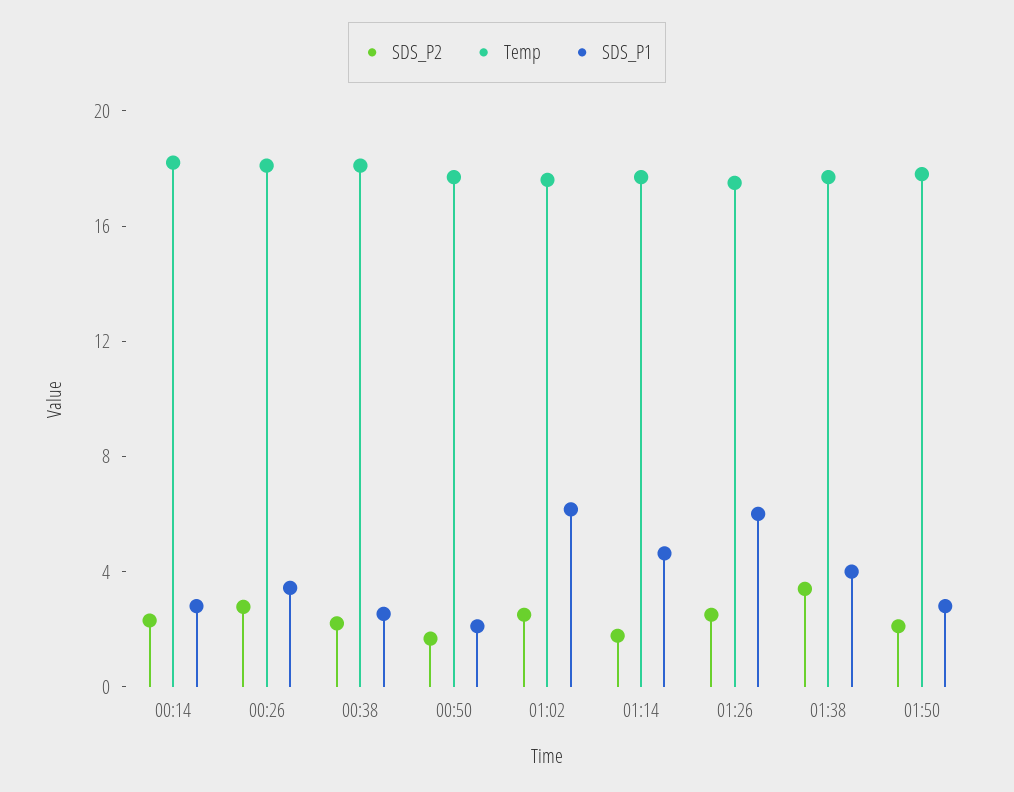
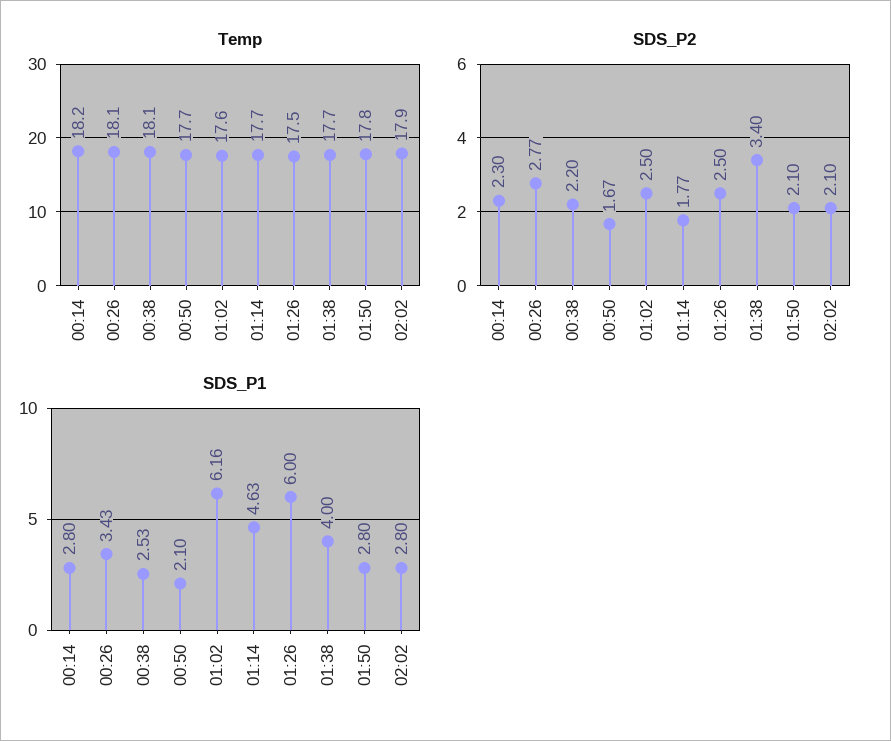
Temp, 02:02: none -> 17.9
SDS_P2, 02:02: none -> 2.1
SDS_P1, 02:02: none -> 2.8

